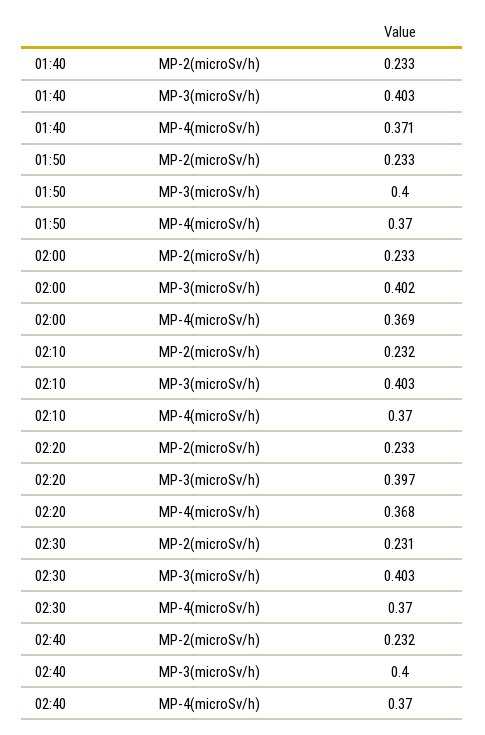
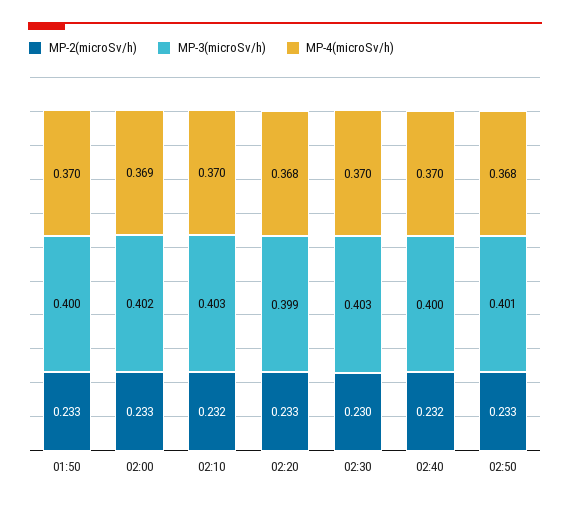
MP-2(microSv/h), 01:40: 0.233 -> none
MP-3(microSv/h), 01:40: 0.403 -> none
MP-4(microSv/h), 01:40: 0.371 -> none
MP-3(microSv/h), 02:20: 0.397 -> 0.399
MP-2(microSv/h), 02:30: 0.231 -> 0.23
MP-2(microSv/h), 02:50: none -> 0.233
MP-3(microSv/h), 02:50: none -> 0.401
MP-4(microSv/h), 02:50: none -> 0.368

